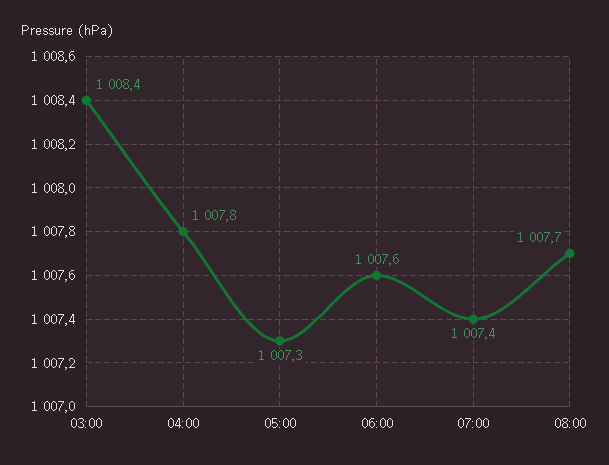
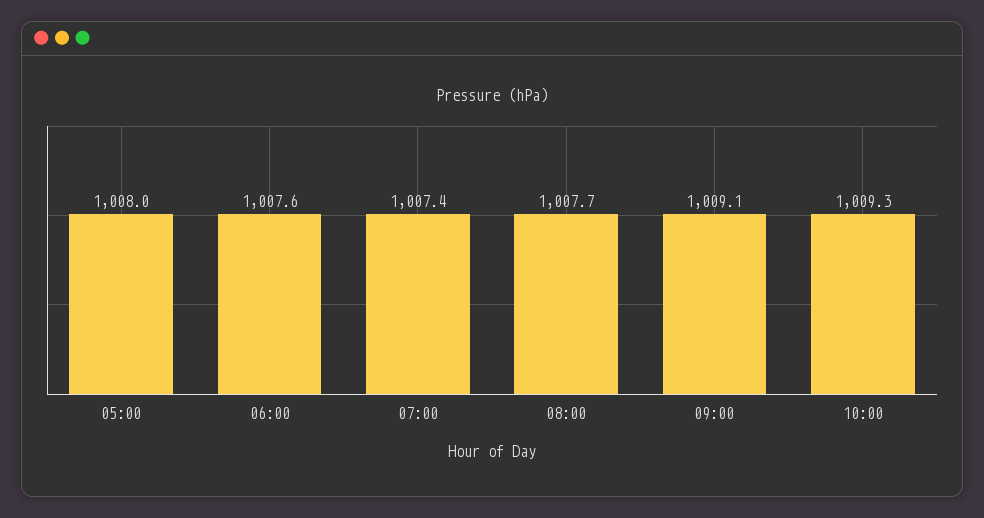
03:00: 1008.4 -> none
04:00: 1007.8 -> none
05:00: 1007.3 -> 1008
09:00: none -> 1009.1
10:00: none -> 1009.3

